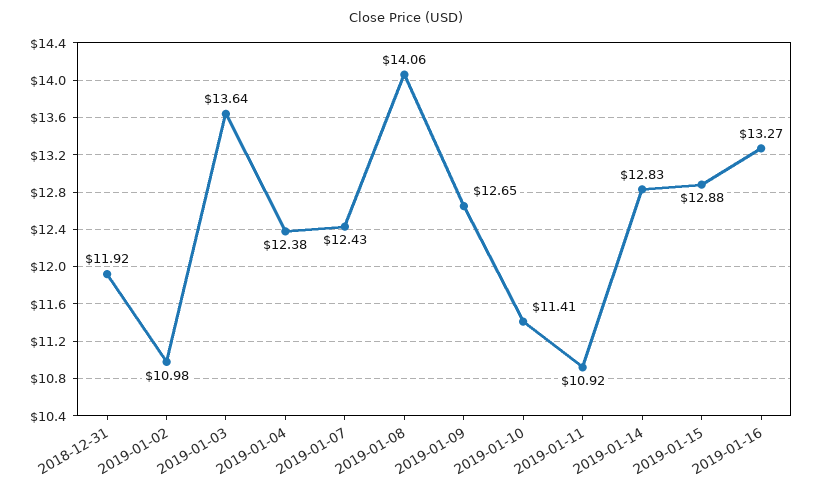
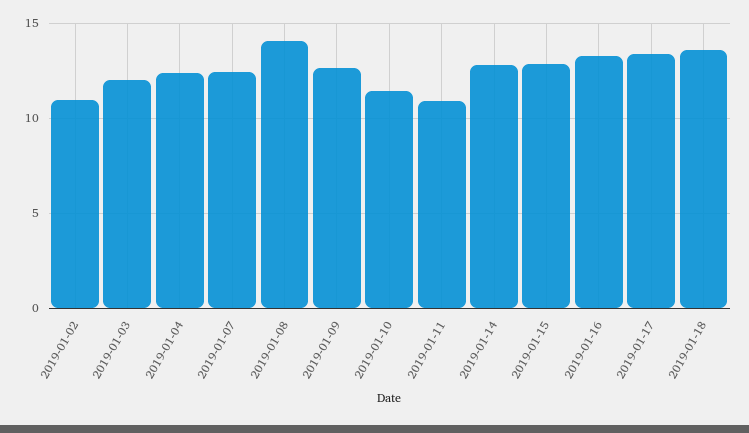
2018-12-31: 11.92 -> none
2019-01-03: 13.64 -> 12
2019-01-17: none -> 13.5
2019-01-18: none -> 13.5

